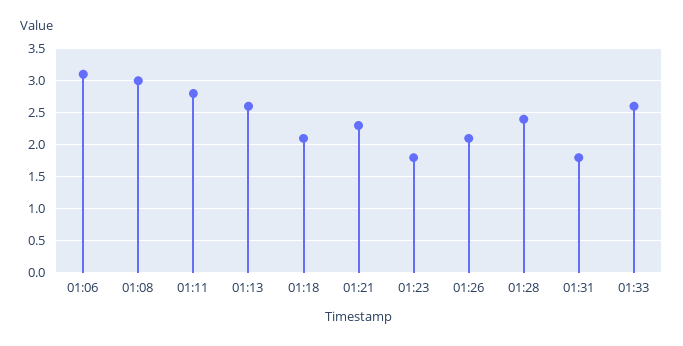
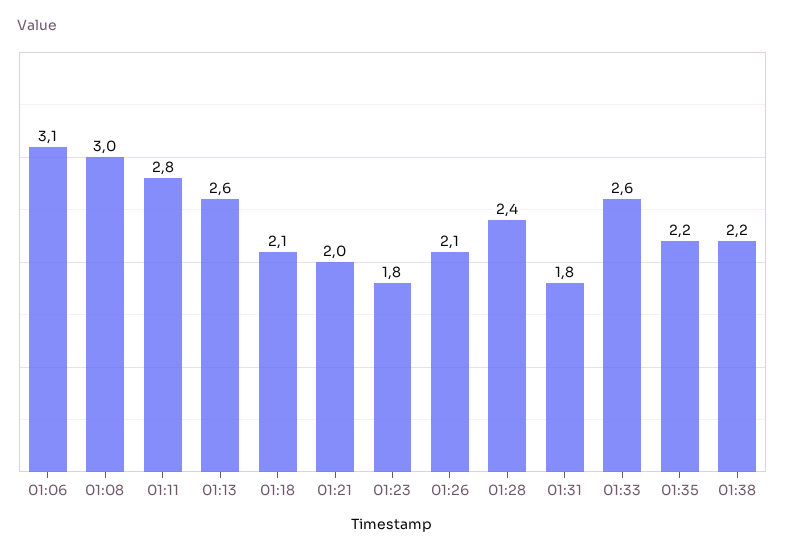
01:21: 2.3 -> 2
01:35: none -> 2.2
01:38: none -> 2.2

